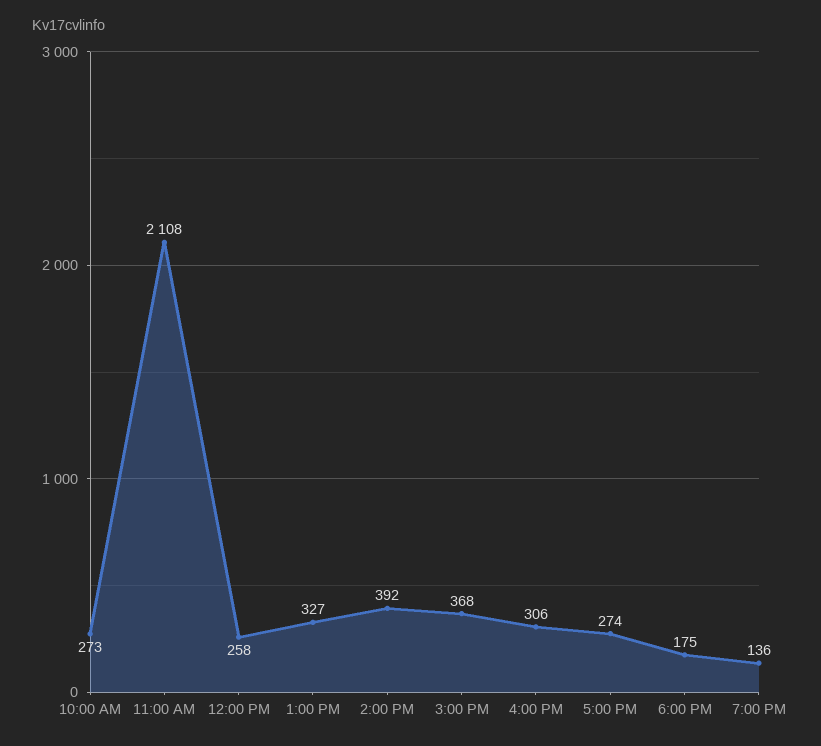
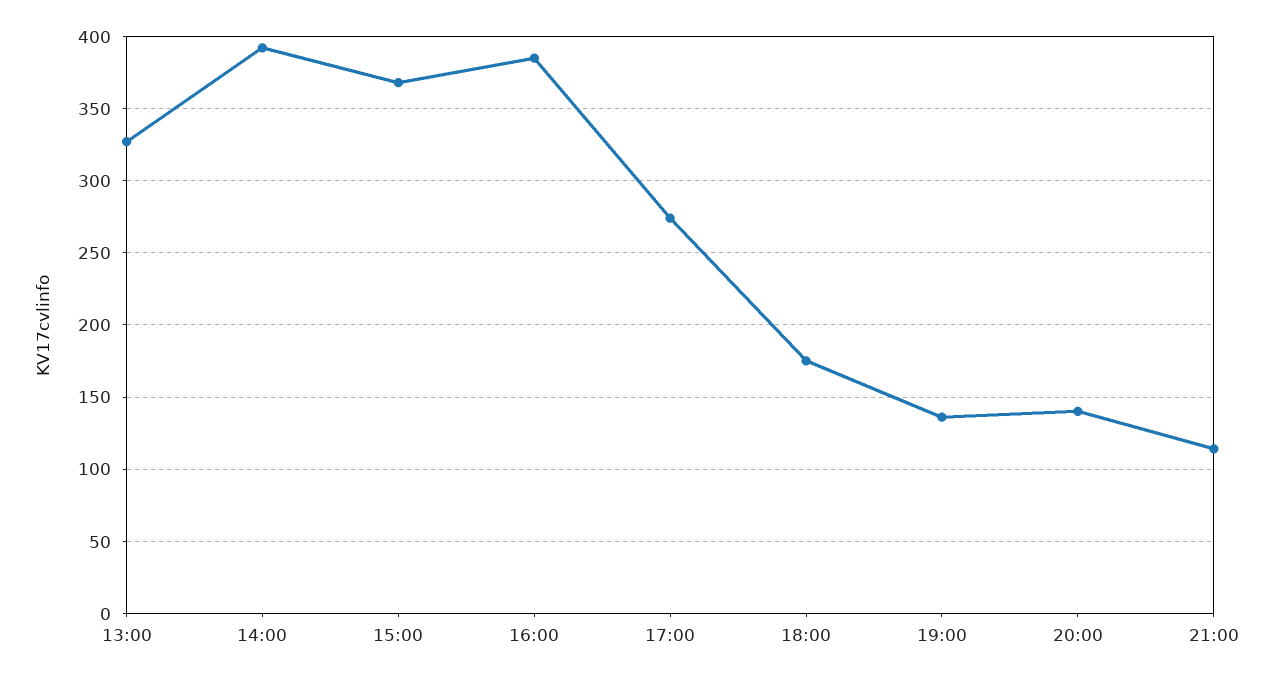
10:00 AM: 273 -> none
11:00 AM: 2108 -> none
12:00 PM: 258 -> none
4:00 PM: 306 -> 385
20:00: none -> 140
21:00: none -> 115

